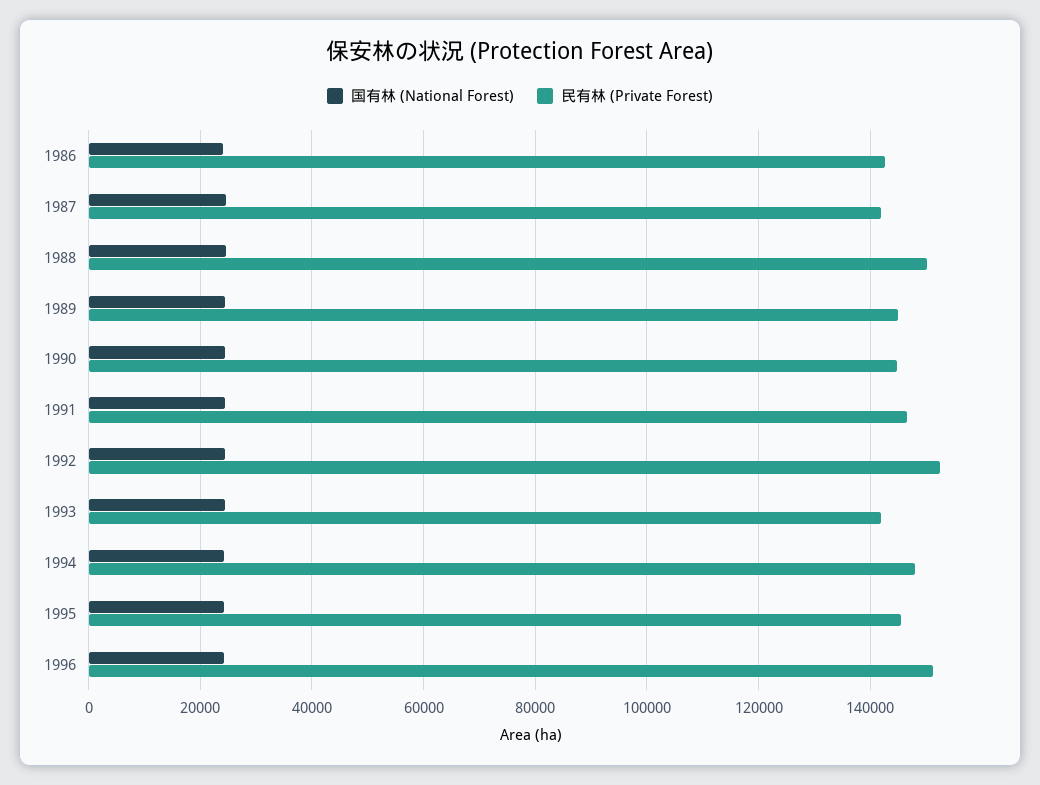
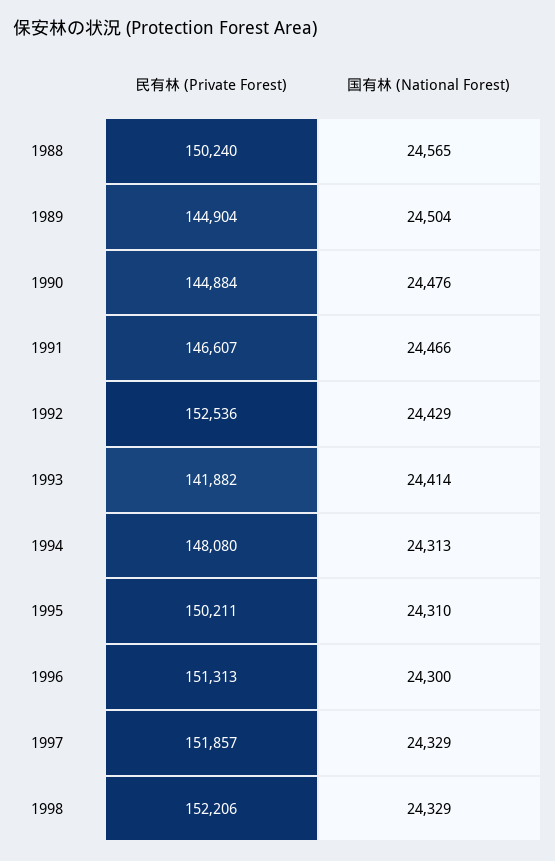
国有林 (National Forest), 1986: 24000 -> none
民有林 (Private Forest), 1986: 142000 -> none
国有林 (National Forest), 1987: 24000 -> none
民有林 (Private Forest), 1987: 142000 -> none
民有林 (Private Forest), 1995: 146000 -> 150211
民有林 (Private Forest), 1997: none -> 151857
国有林 (National Forest), 1997: none -> 24329
民有林 (Private Forest), 1998: none -> 152206
国有林 (National Forest), 1998: none -> 24329

